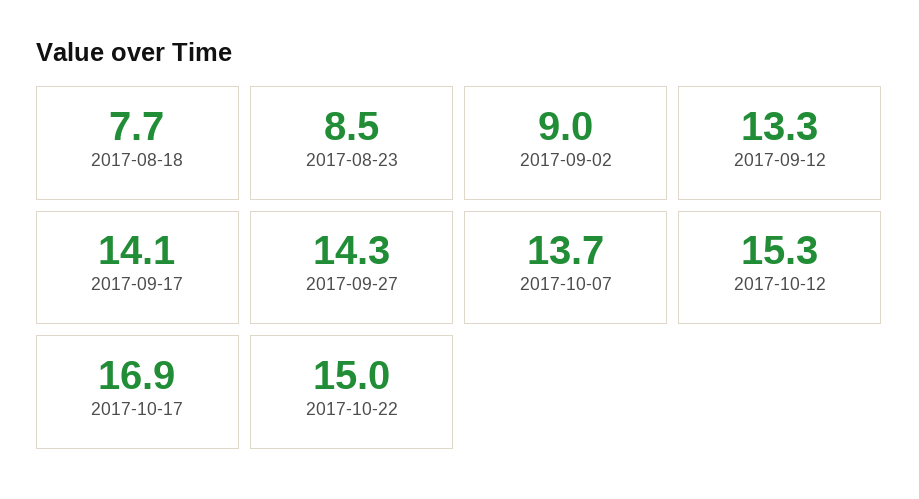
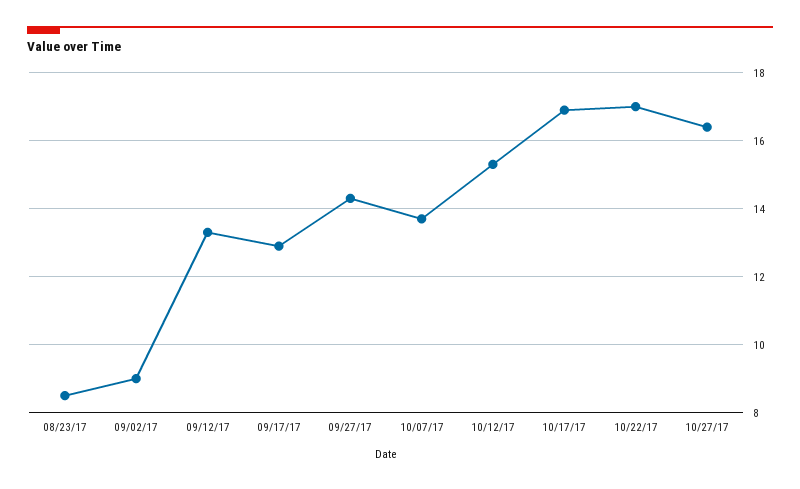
2017-08-18: 7.7 -> none
2017-09-17: 14.1 -> 13
2017-10-22: 15 -> 17
10/27/17: none -> 16.5

